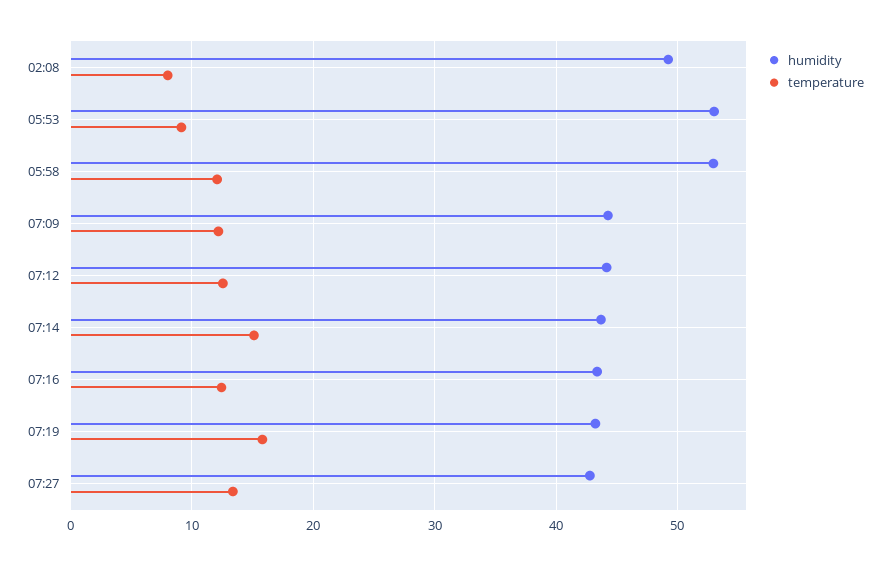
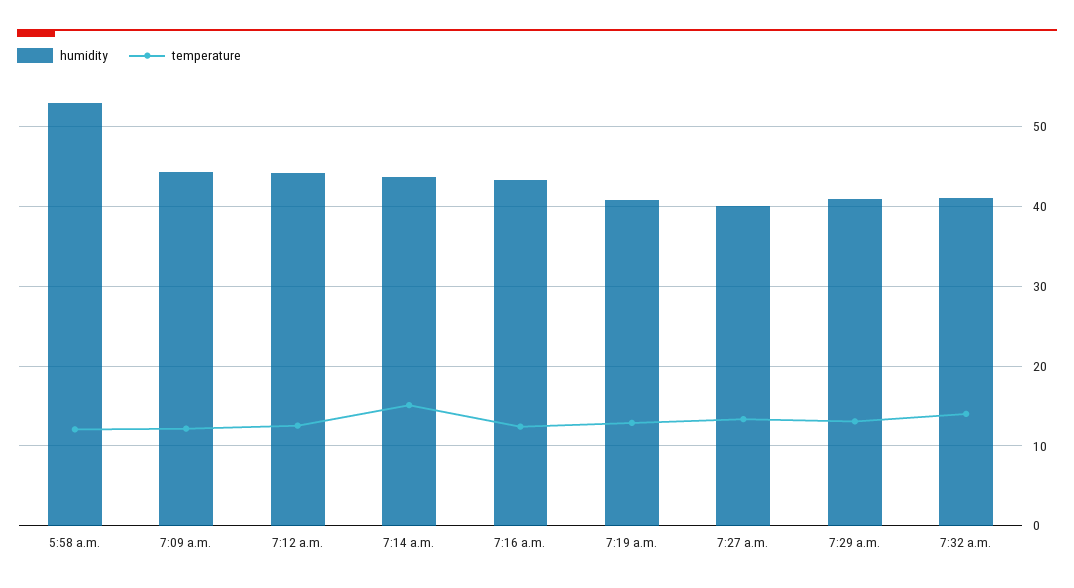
humidity, 02:08: 49 -> none
temperature, 02:08: 8 -> none
humidity, 05:53: 53 -> none
temperature, 05:53: 9 -> none
humidity, 07:19: 43 -> 41
temperature, 07:19: 16 -> 13
humidity, 07:27: 43 -> 40
humidity, 7:29 a.m.: none -> 41
temperature, 7:29 a.m.: none -> 13
humidity, 7:32 a.m.: none -> 41
temperature, 7:32 a.m.: none -> 14

